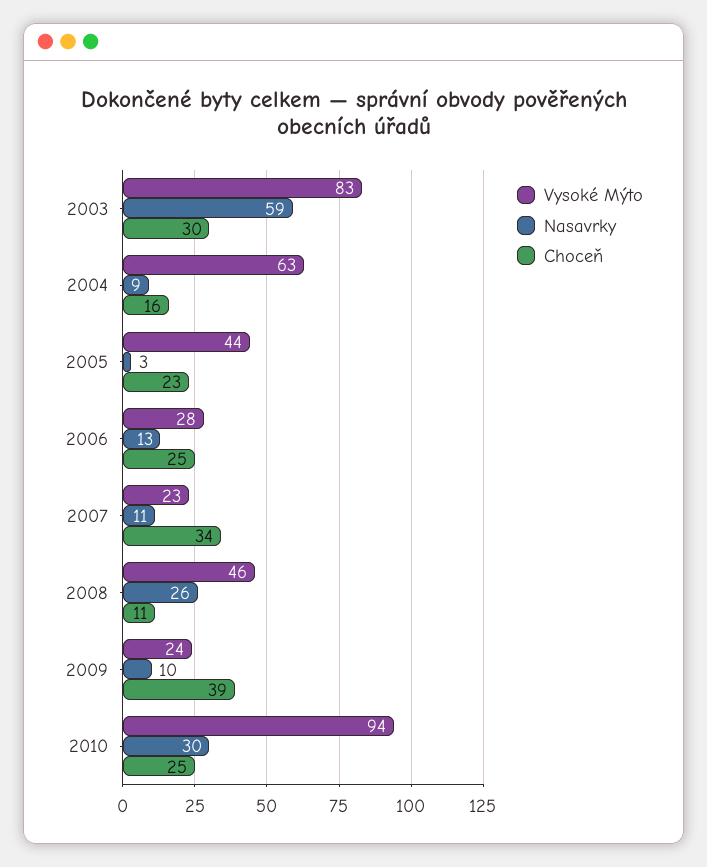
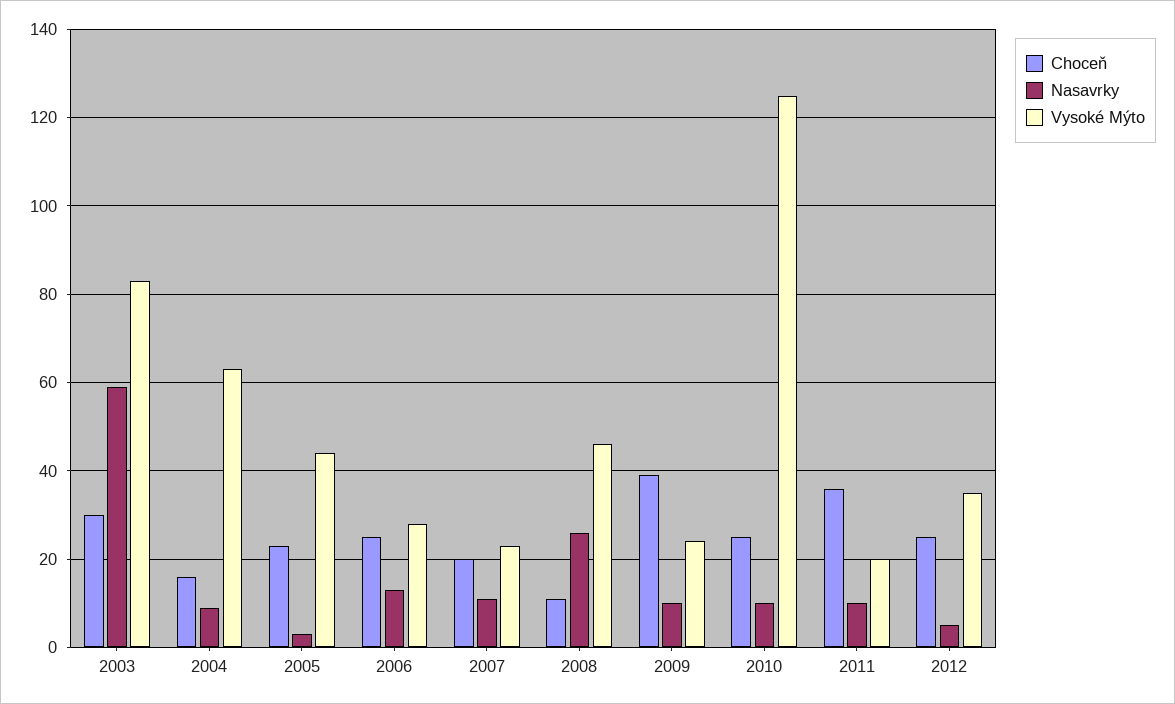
Choceň, 2007: 34 -> 20
Vysoké Mýto, 2010: 94 -> 125
Nasavrky, 2010: 30 -> 10
Choceň, 2011: none -> 35
Nasavrky, 2011: none -> 10
Vysoké Mýto, 2011: none -> 20
Choceň, 2012: none -> 25
Nasavrky, 2012: none -> 5
Vysoké Mýto, 2012: none -> 35

